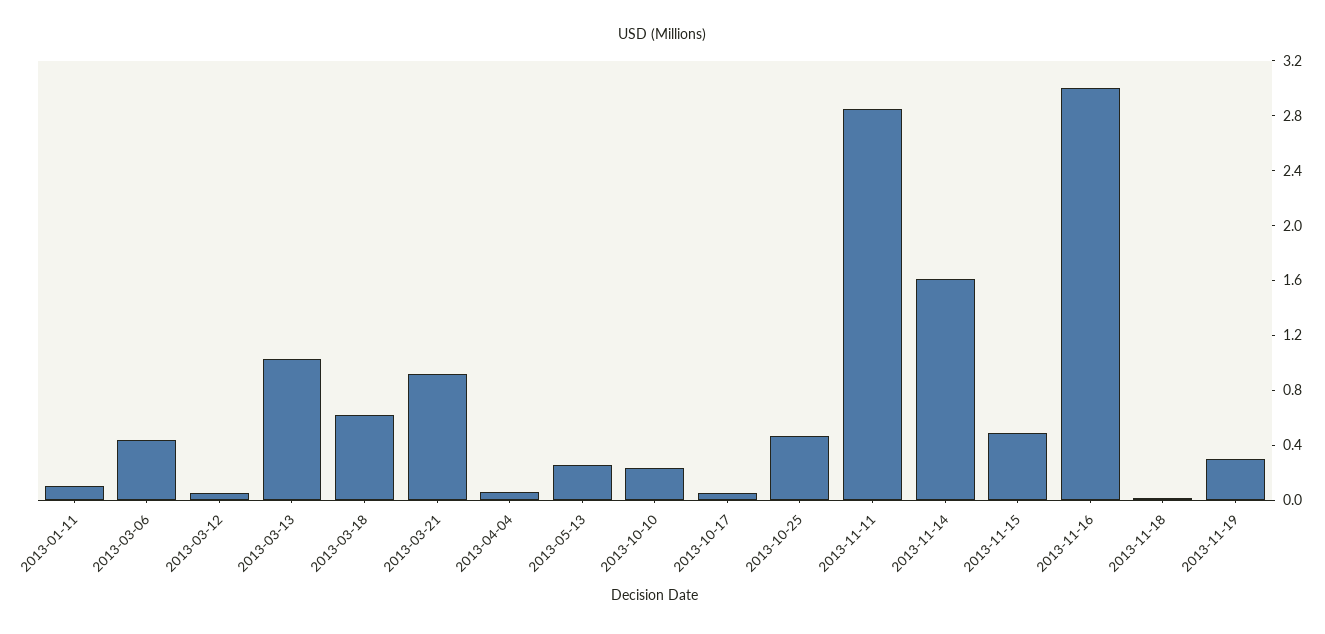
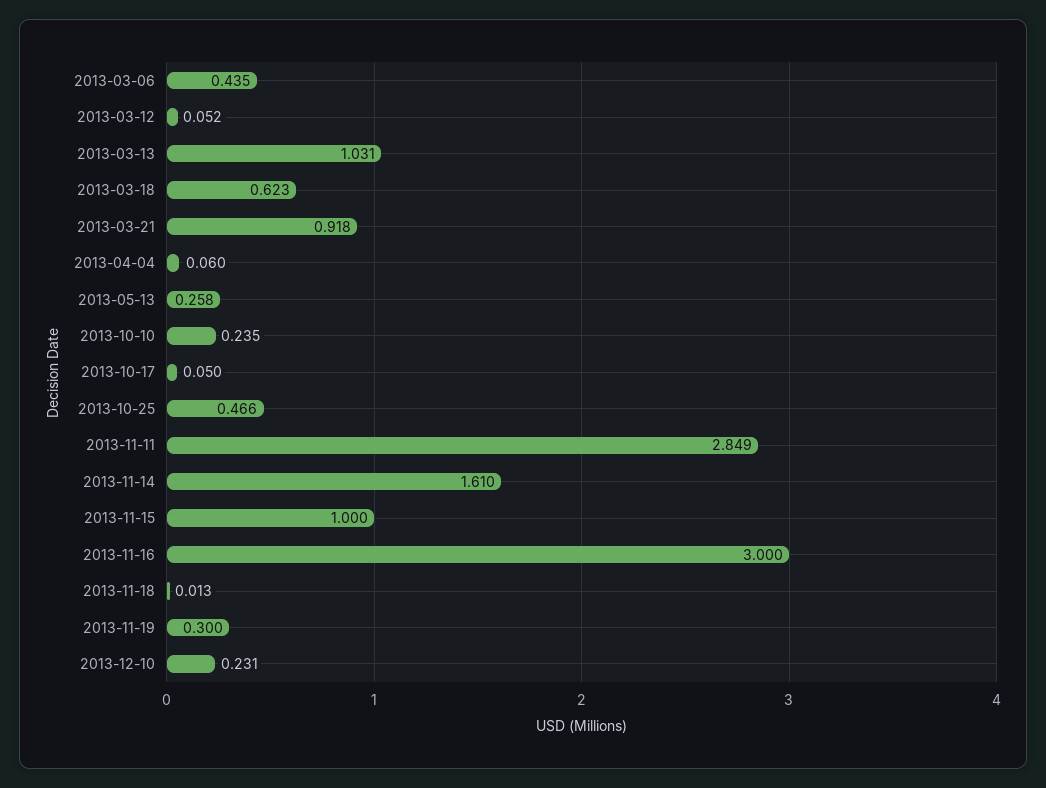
2013-01-11: 0.1 -> none
2013-11-15: 0.5 -> 1
2013-12-10: none -> 0.231

